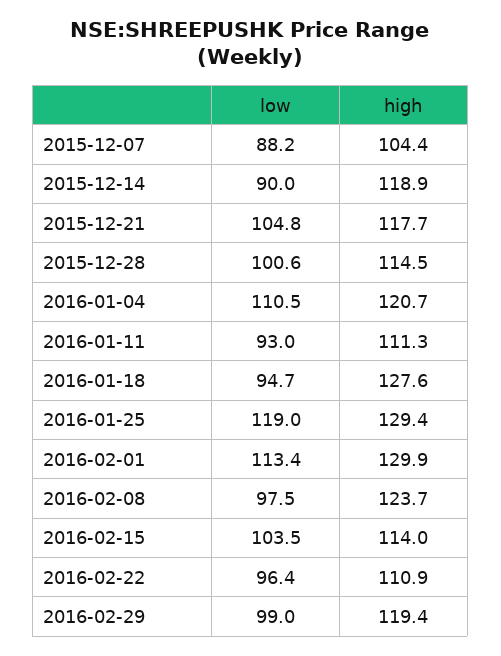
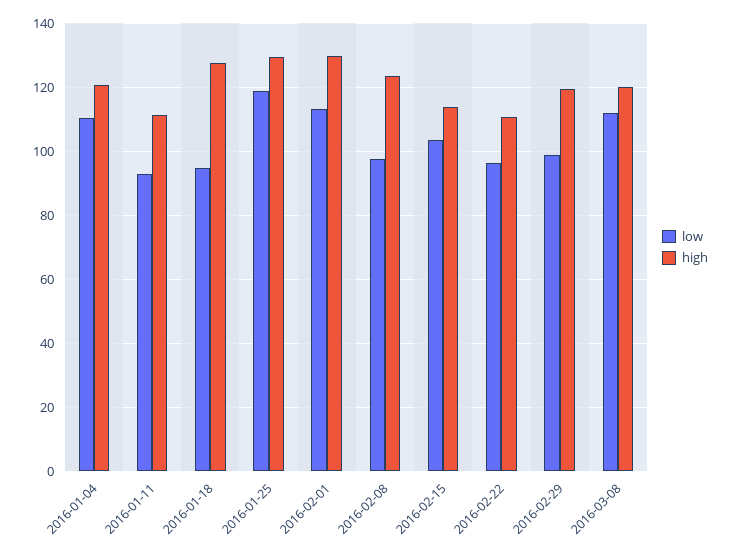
low, 2015-12-07: 88.2 -> none
high, 2015-12-07: 104.4 -> none
low, 2015-12-14: 90 -> none
high, 2015-12-14: 118.9 -> none
low, 2015-12-21: 104.8 -> none
high, 2015-12-21: 117.7 -> none
low, 2015-12-28: 100.6 -> none
high, 2015-12-28: 114.5 -> none
low, 2016-03-08: none -> 112
high, 2016-03-08: none -> 120

